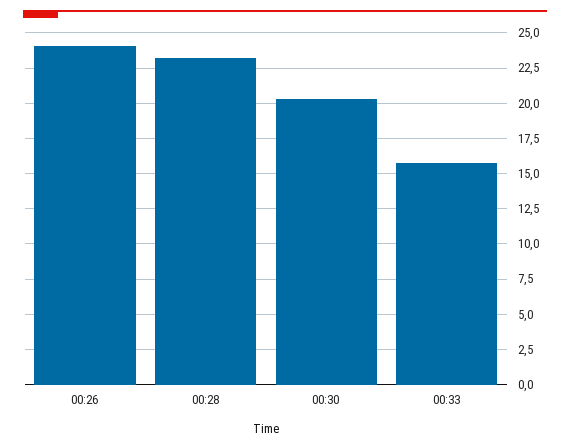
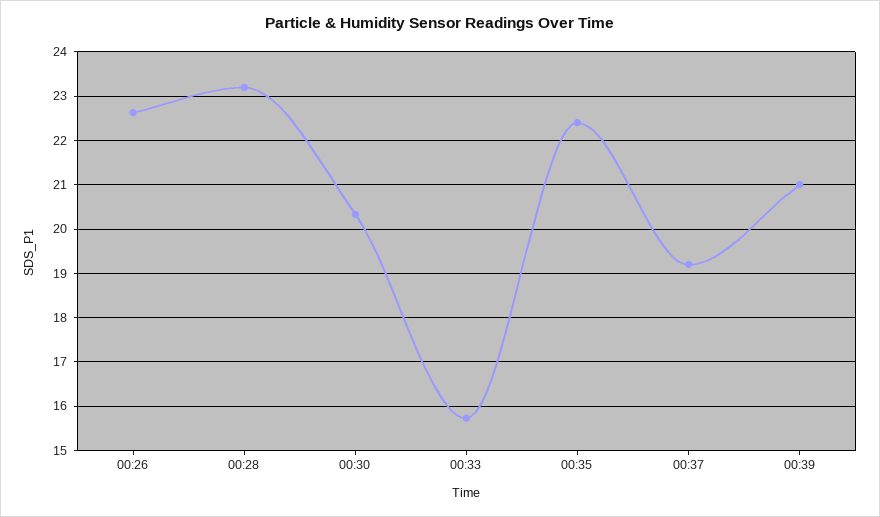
00:26: 24 -> 22.6
00:35: none -> 22.4
00:37: none -> 19.2
00:39: none -> 21

